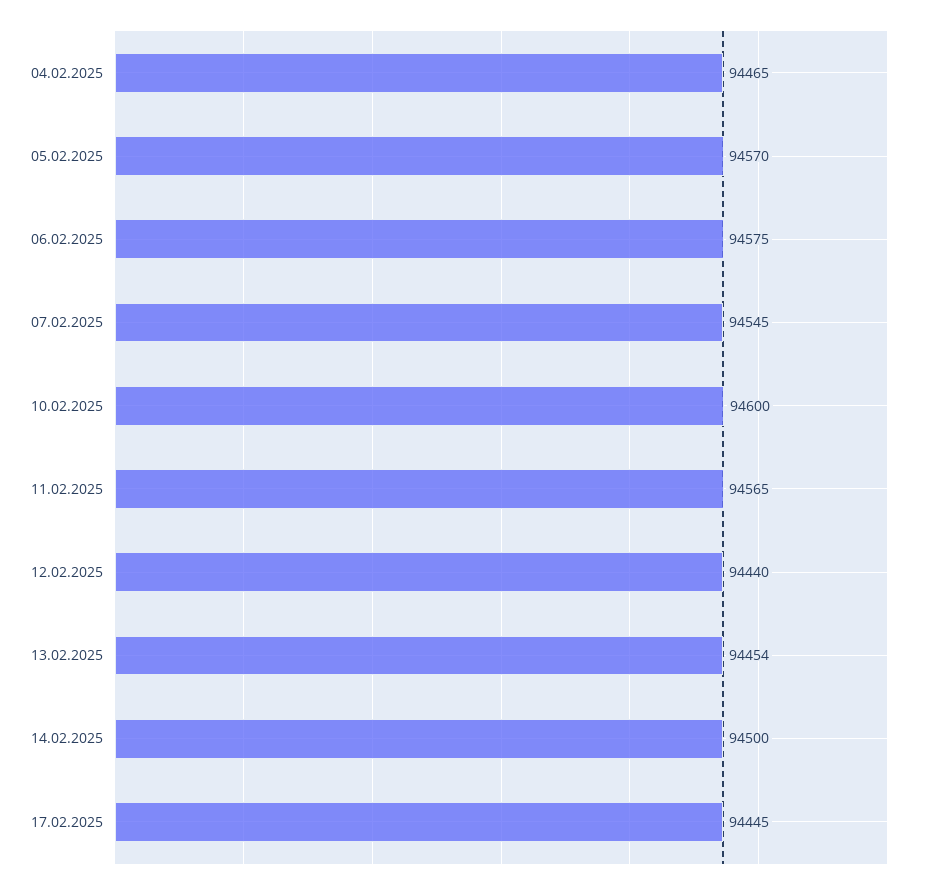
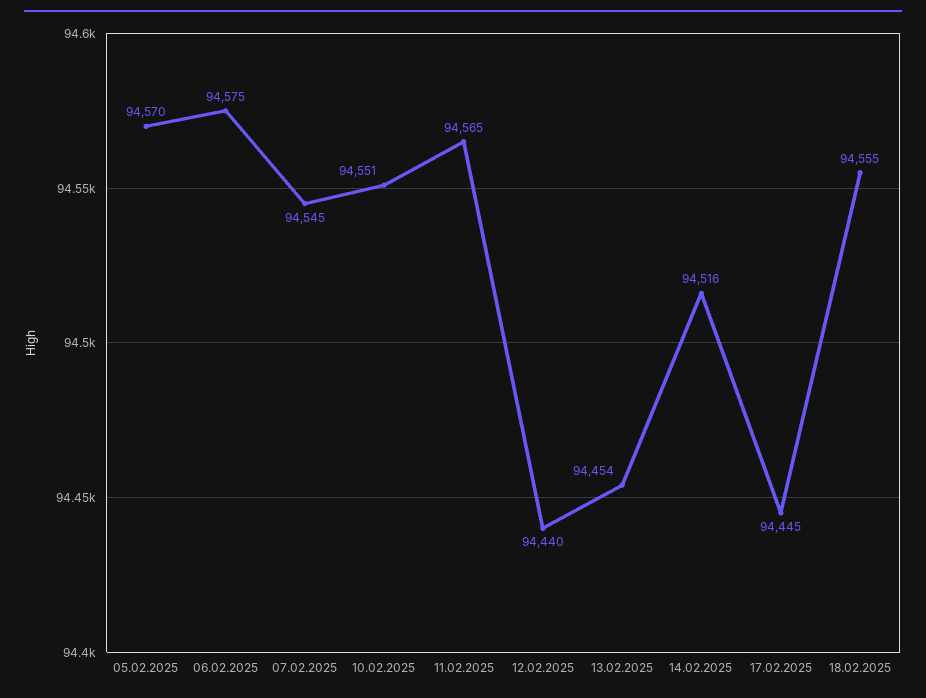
04.02.2025: 94465 -> none
10.02.2025: 94600 -> 94551
14.02.2025: 94500 -> 94516
18.02.2025: none -> 94555

